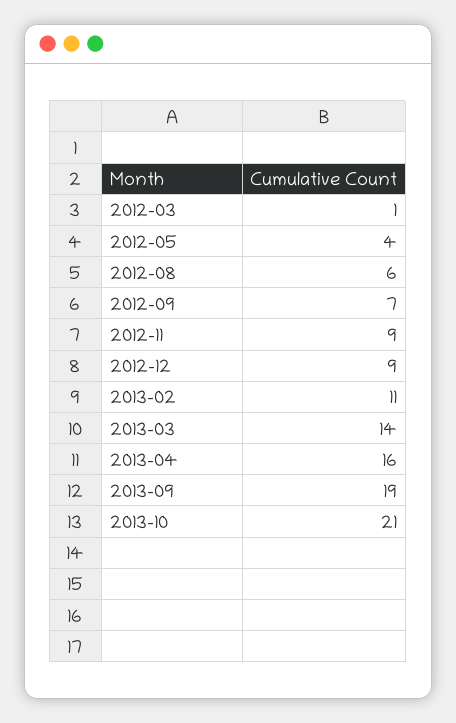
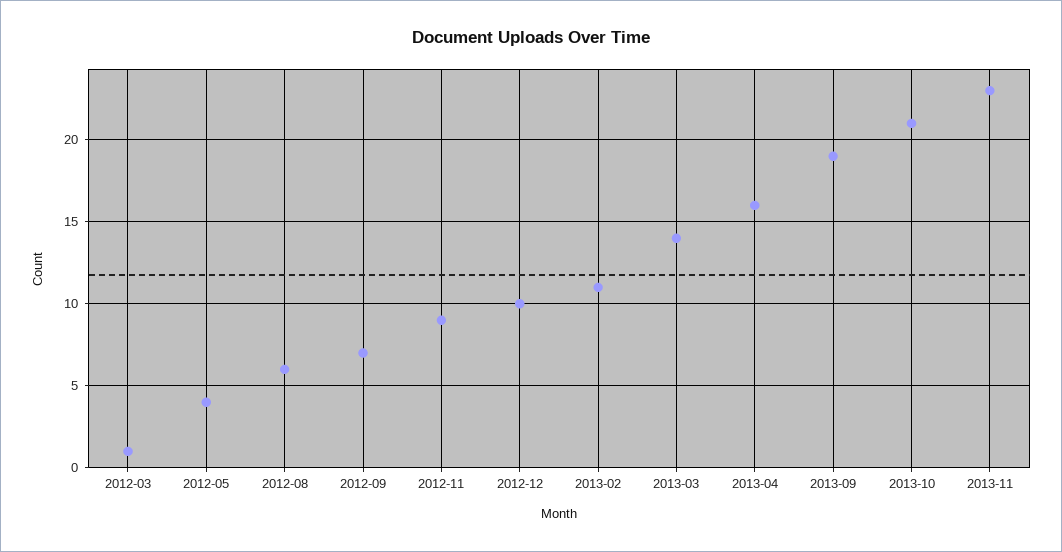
2012-12: 9 -> 10
2013-11: none -> 23

